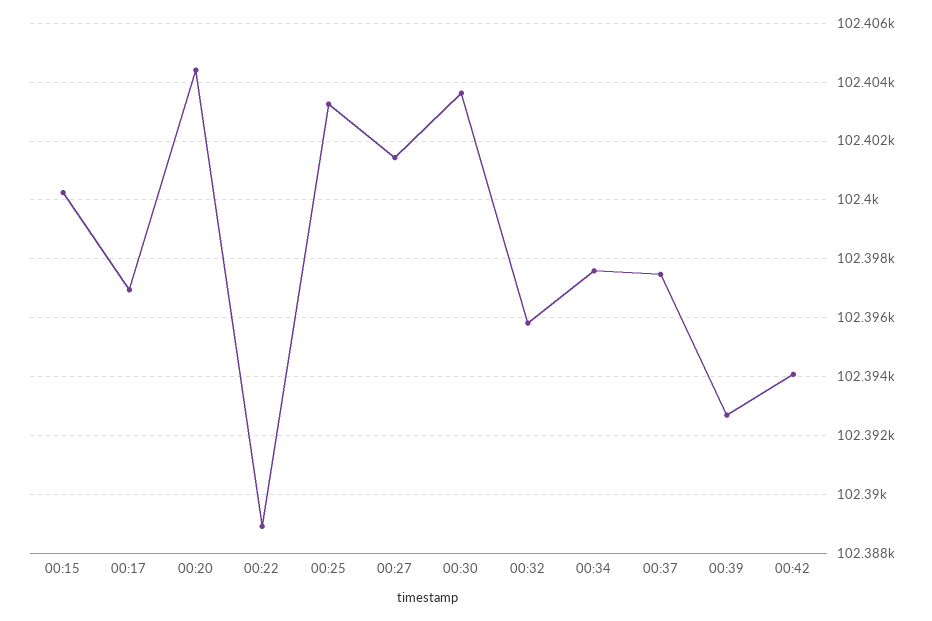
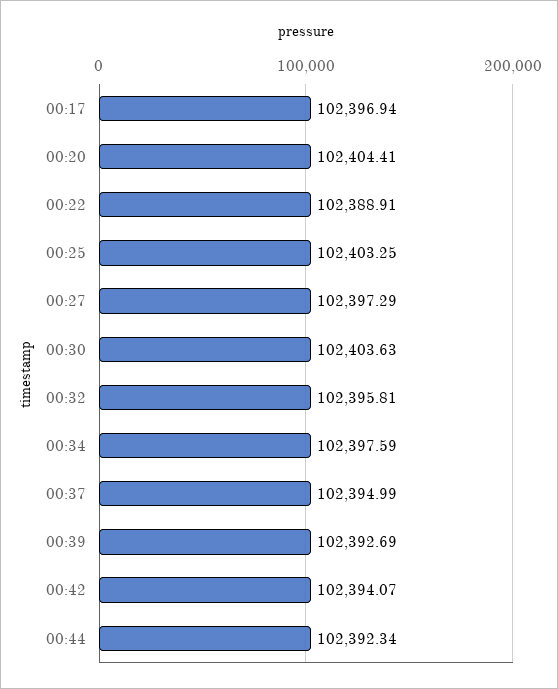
00:15: 102400.25 -> none
00:27: 102401.5 -> 102397.29
00:37: 102397.5 -> 102394.99
00:44: none -> 102392.34

